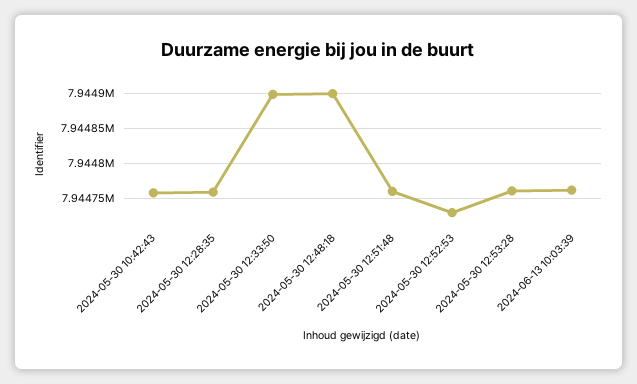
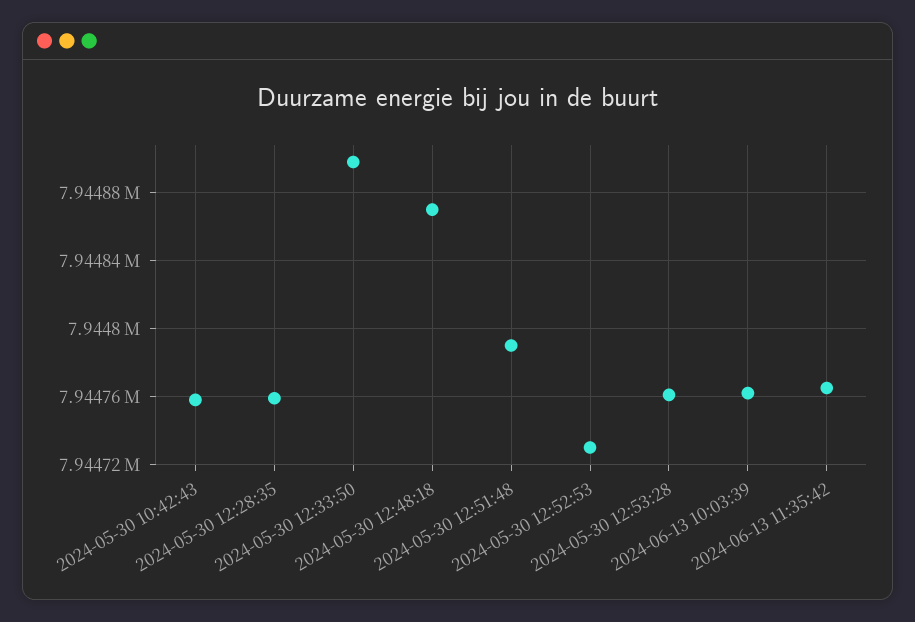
2024-05-30 12:48:18: 7944900 -> 7944870
2024-05-30 12:51:48: 7944760 -> 7944790
2024-06-13 11:35:42: none -> 7944765

